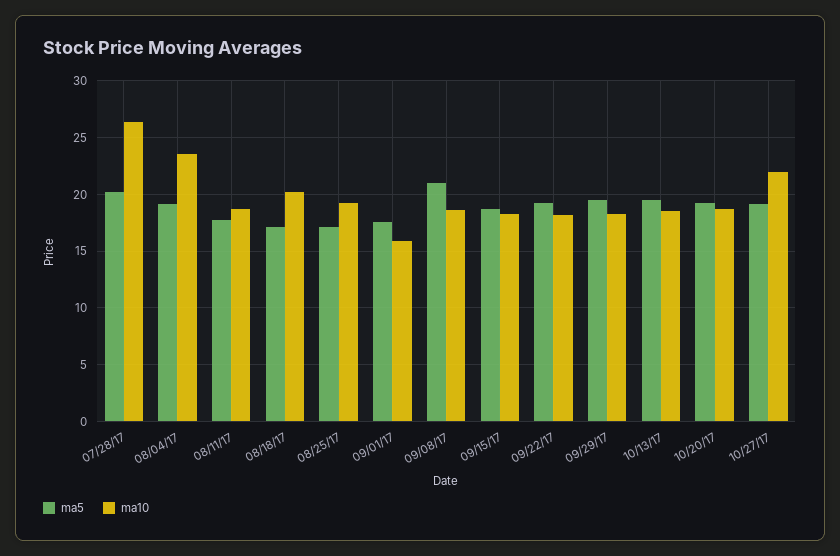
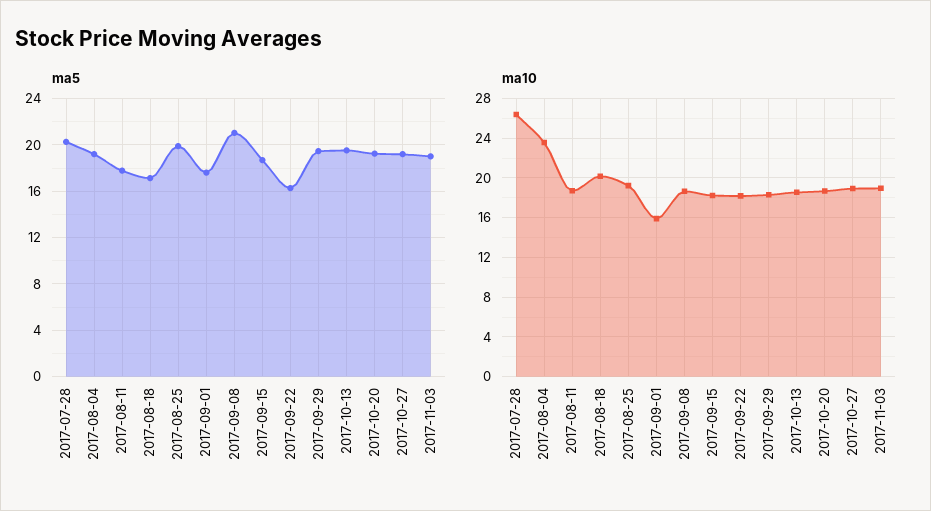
ma5, 08/25/17: 17 -> 20
ma5, 09/22/17: 19 -> 16
ma10, 10/27/17: 22 -> 19
ma5, 2017-11-03: none -> 19
ma10, 2017-11-03: none -> 19

